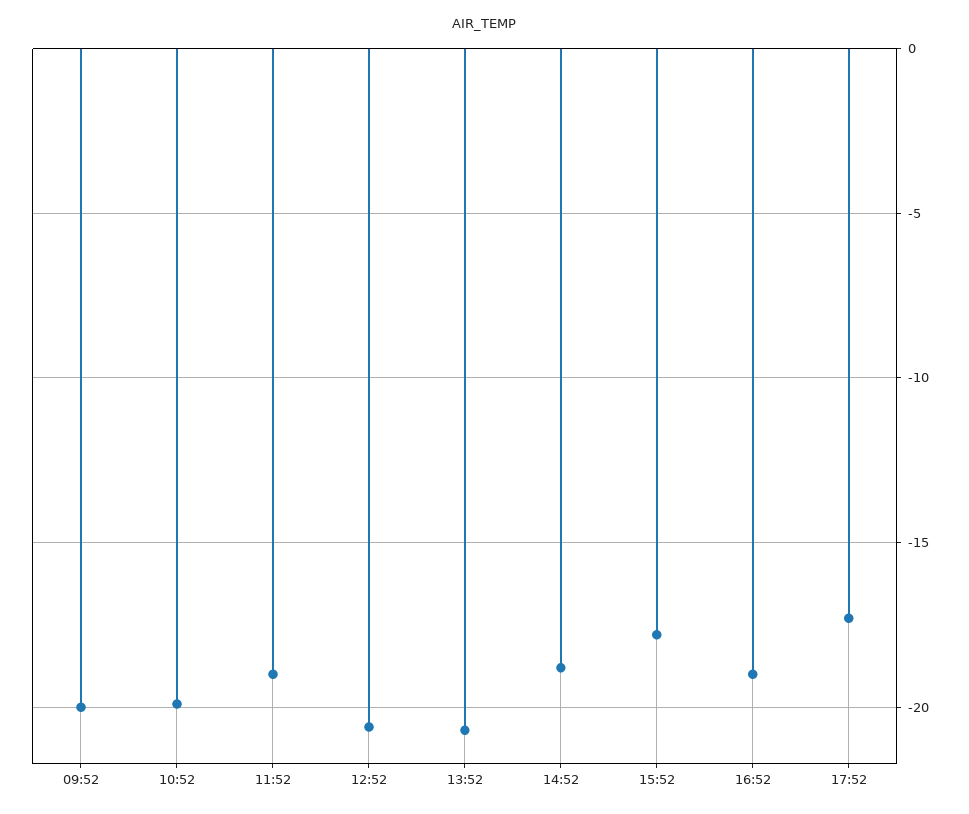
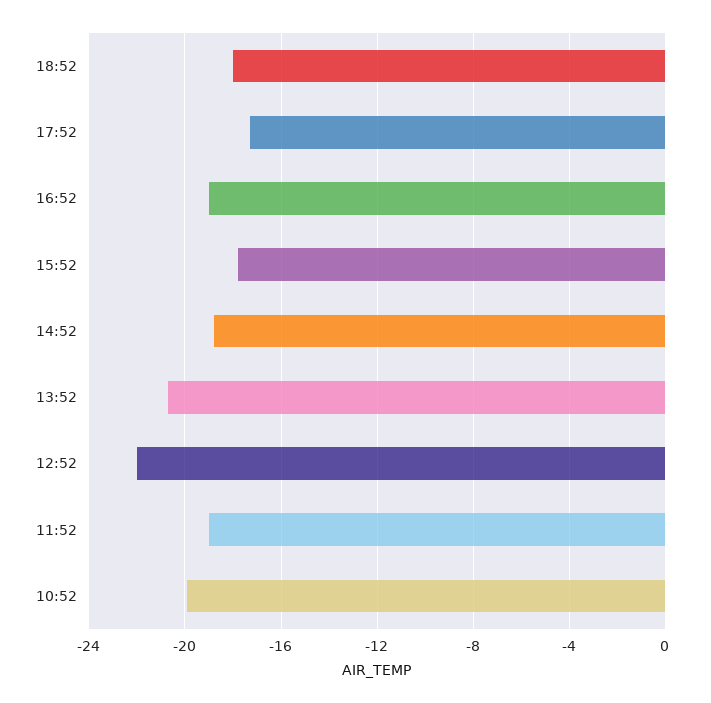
09:52: -20 -> none
12:52: -20.5 -> -22
18:52: none -> -18

